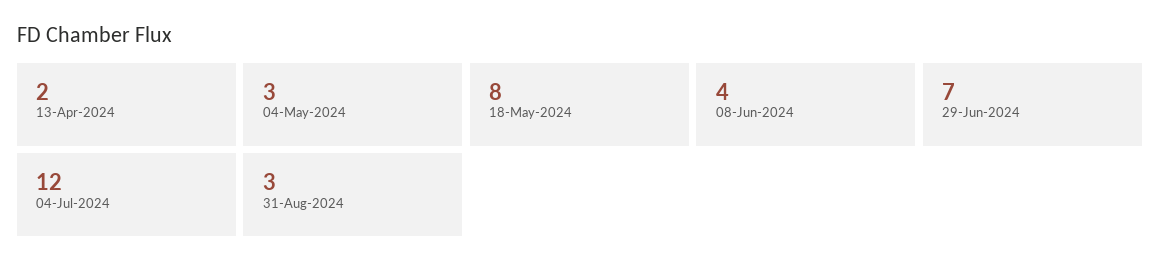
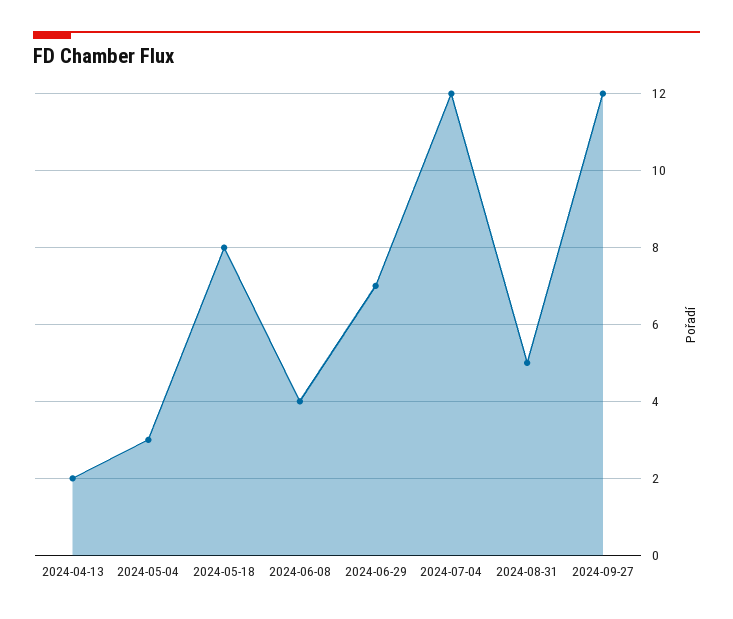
31-Aug-2024: 3 -> 5
2024-09-27: none -> 12

